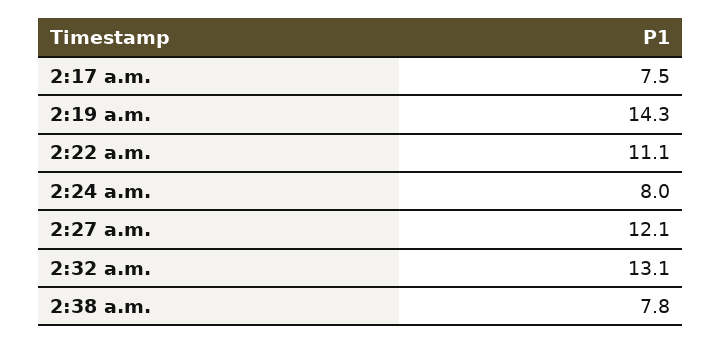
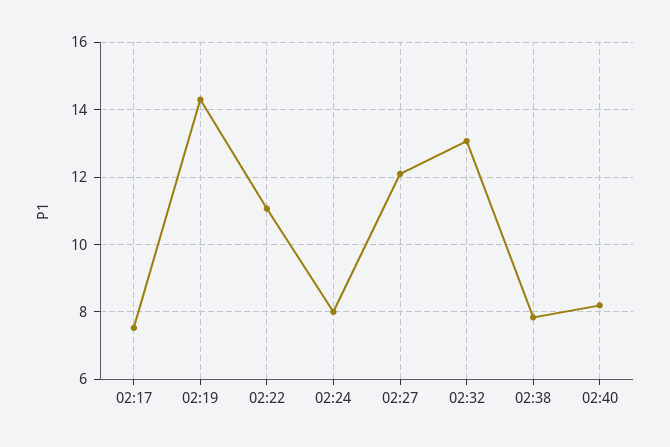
02:40: none -> 8.2

